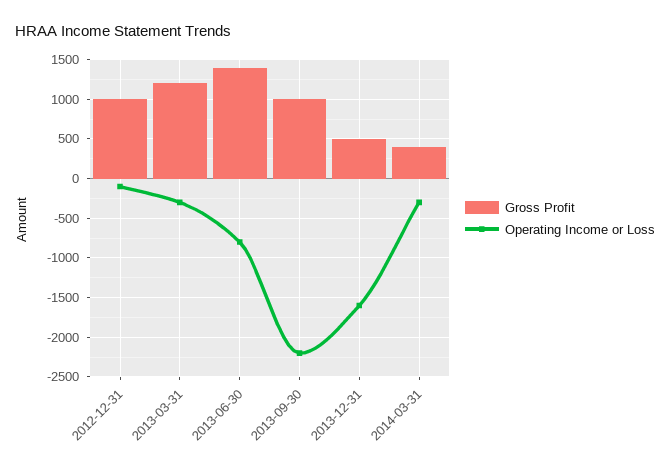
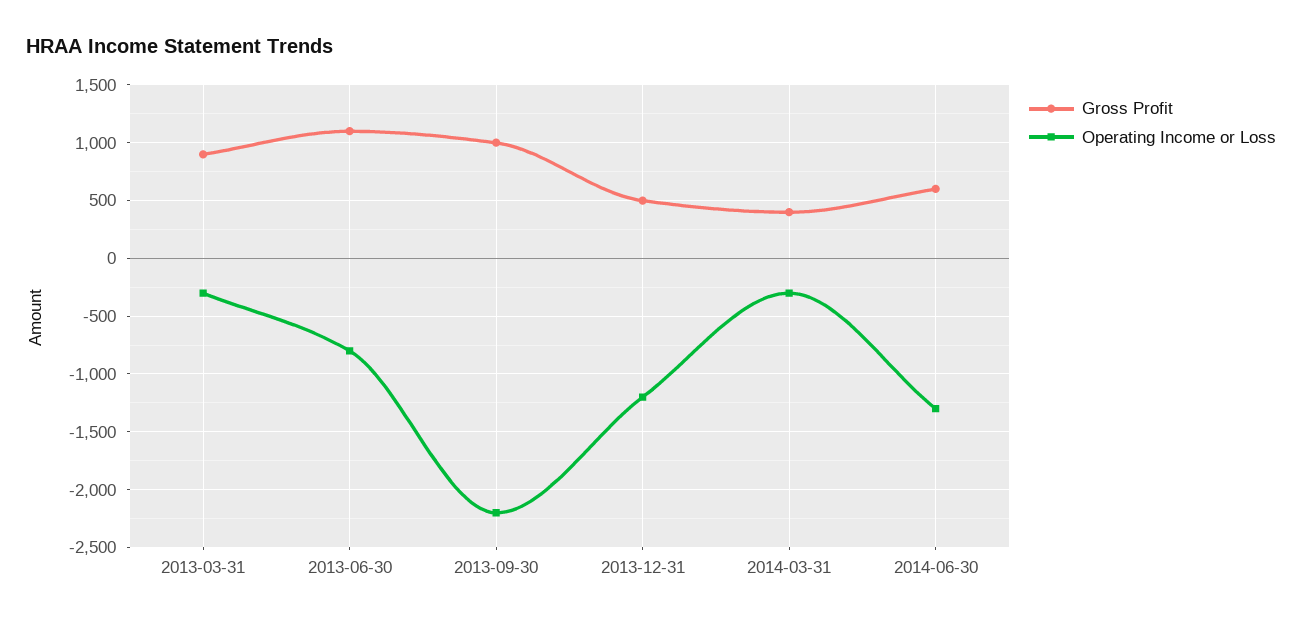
Gross Profit, 2012-12-31: 1000 -> none
Operating Income or Loss, 2012-12-31: -100 -> none
Gross Profit, 2013-03-31: 1200 -> 900
Gross Profit, 2013-06-30: 1400 -> 1100
Operating Income or Loss, 2013-12-31: -1600 -> -1200
Gross Profit, 2014-06-30: none -> 600
Operating Income or Loss, 2014-06-30: none -> -1300

